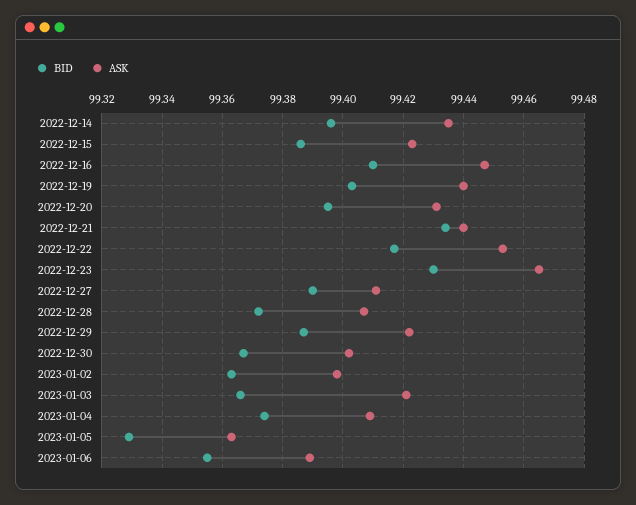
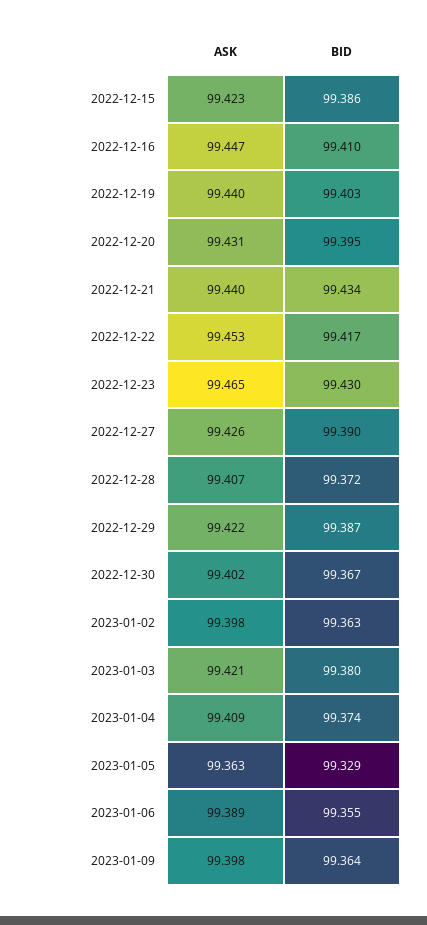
BID, 2022-12-14: 99.395 -> none
ASK, 2022-12-14: 99.435 -> none
ASK, 2022-12-27: 99.41 -> 99.426
BID, 2023-01-03: 99.365 -> 99.38
ASK, 2023-01-09: none -> 99.398
BID, 2023-01-09: none -> 99.364

